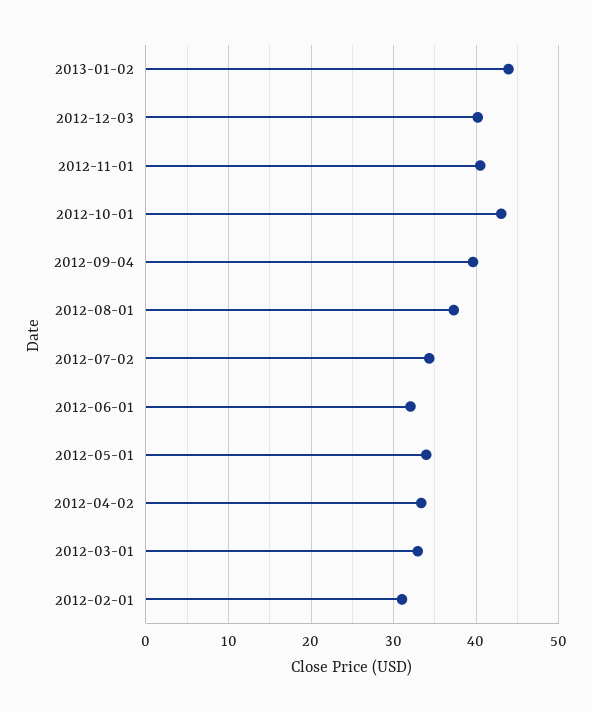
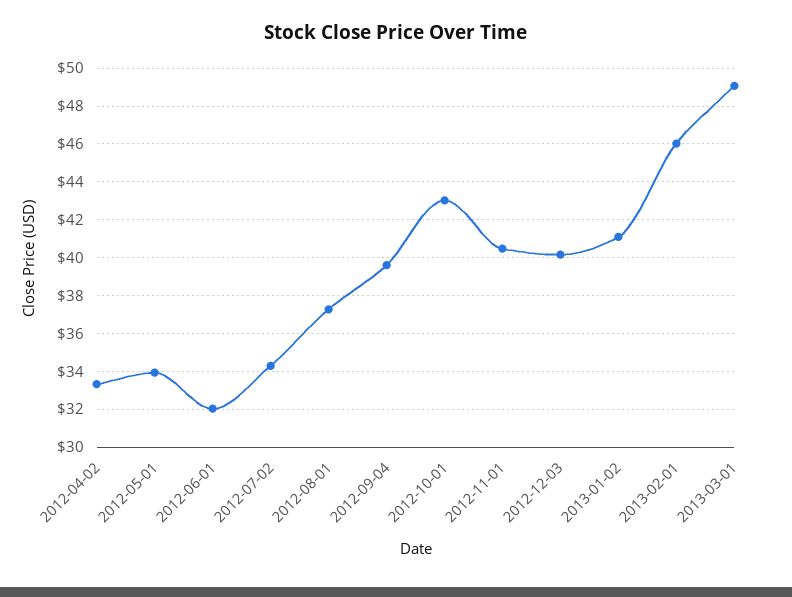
2013-01-02: 44 -> 41
2012-03-01: 33 -> none
2012-02-01: 31 -> none
2013-02-01: none -> 46
2013-03-01: none -> 49

